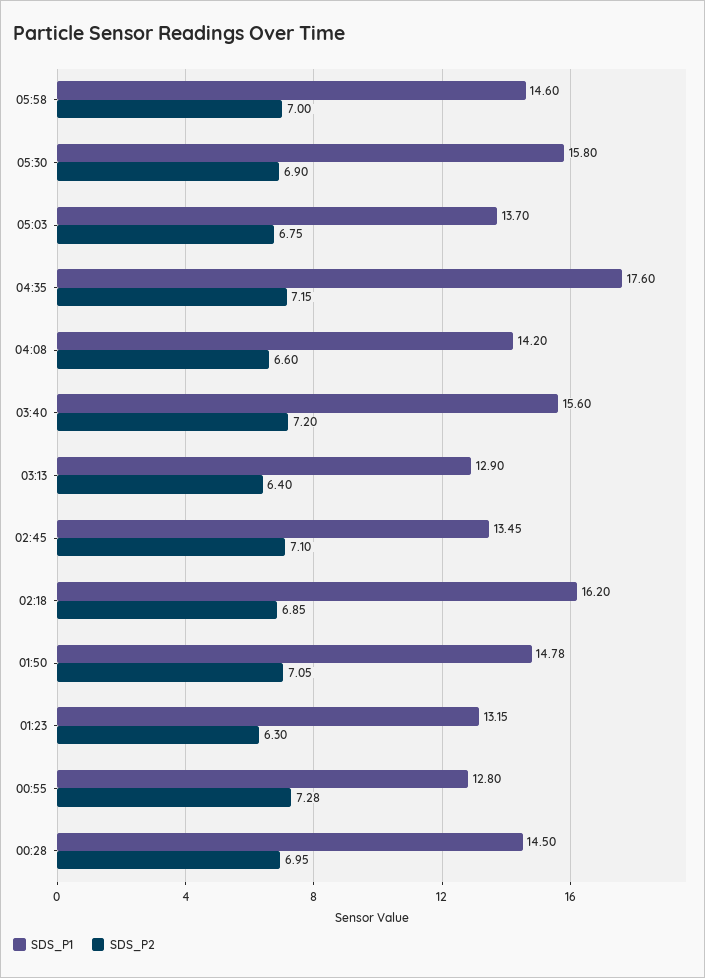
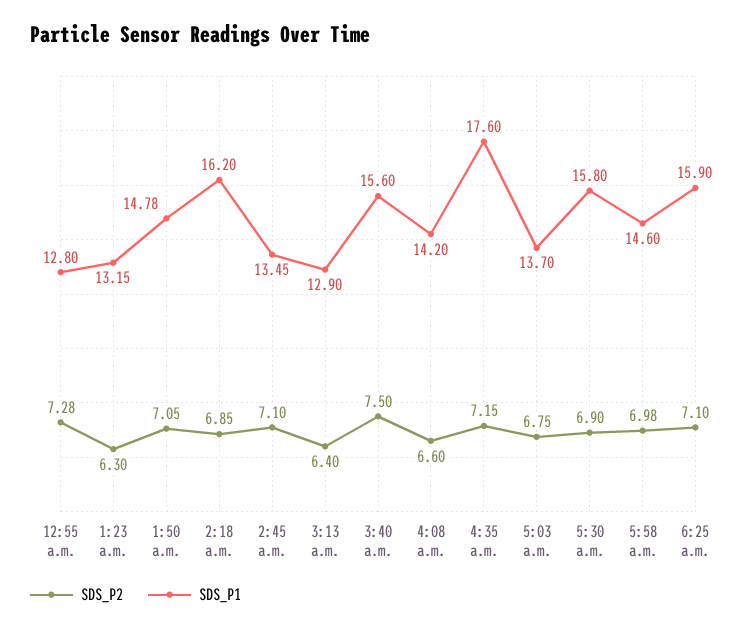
SDS_P2, 05:58: 7 -> 6.98
SDS_P2, 03:40: 7.2 -> 7.5
SDS_P1, 00:28: 14.5 -> none
SDS_P2, 00:28: 6.95 -> none
SDS_P2, 6:25 a.m.: none -> 7.1
SDS_P1, 6:25 a.m.: none -> 15.9

